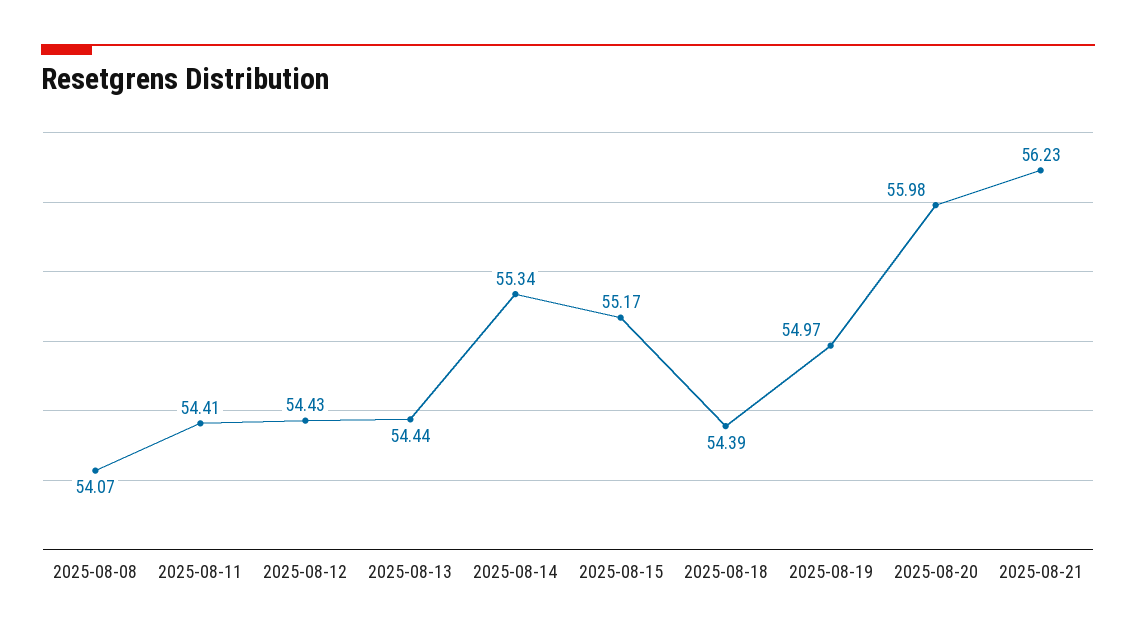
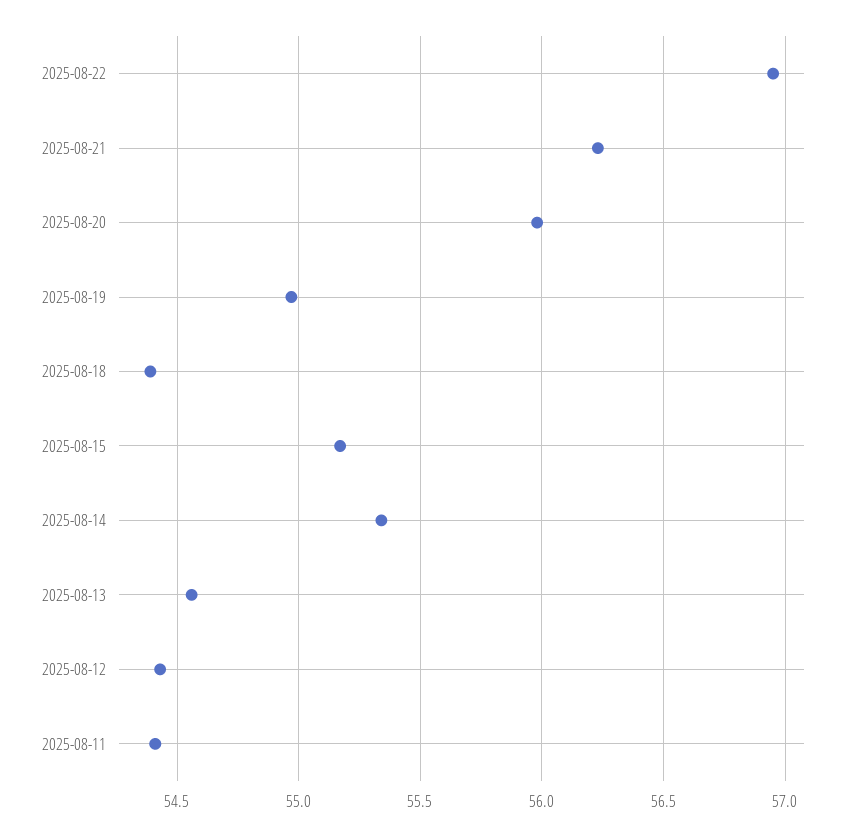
2025-08-08: 54.07 -> none
2025-08-13: 54.44 -> 54.55
2025-08-22: none -> 56.95

